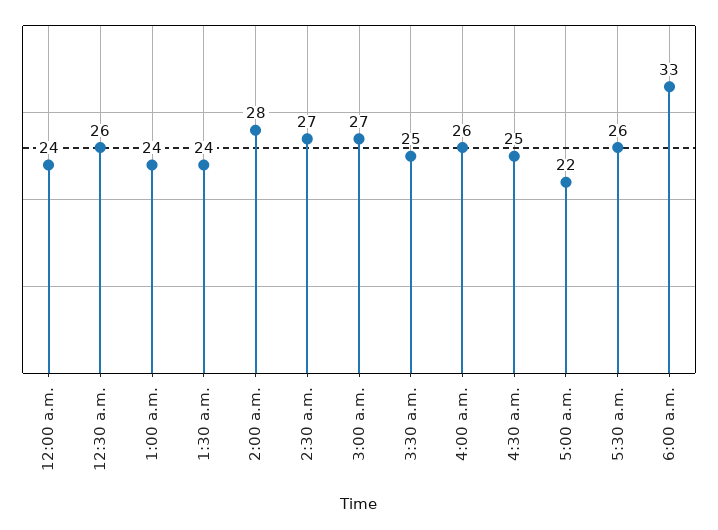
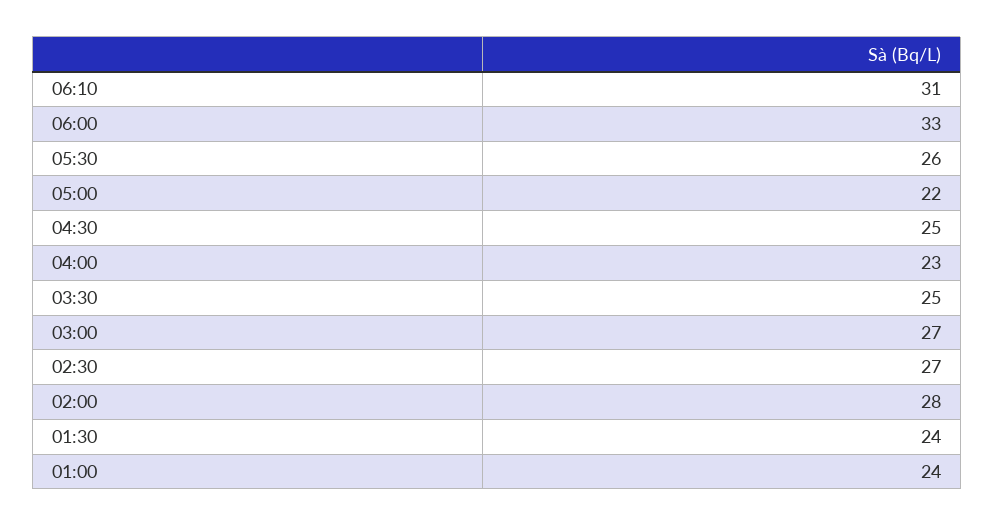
12:00 a.m.: 24 -> none
12:30 a.m.: 26 -> none
4:00 a.m.: 26 -> 23
06:10: none -> 31

